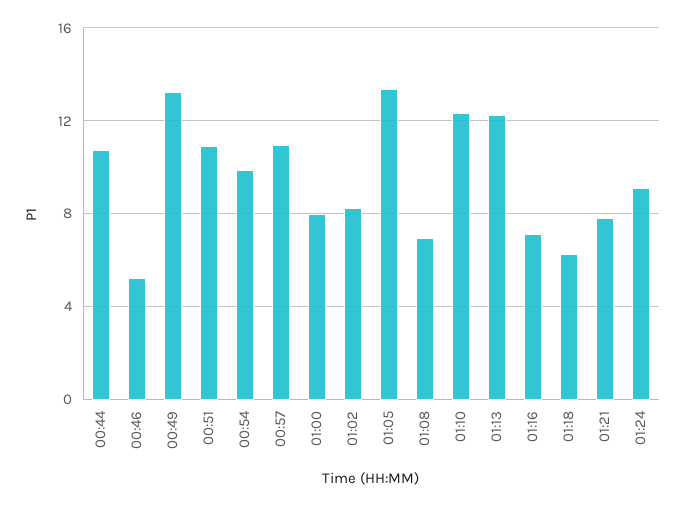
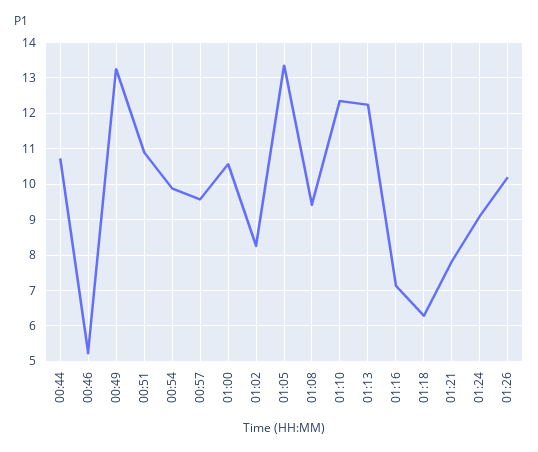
00:57: 11 -> 9.6
01:00: 8 -> 10.6
01:08: 7 -> 9.4
01:26: none -> 10.2

